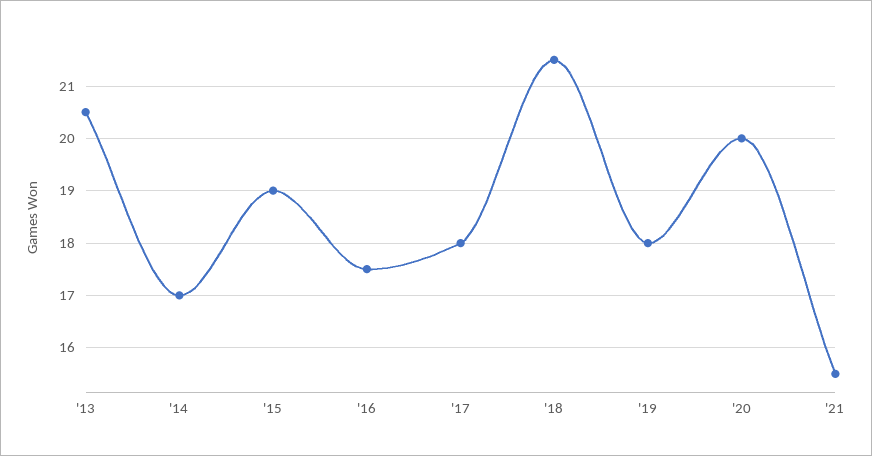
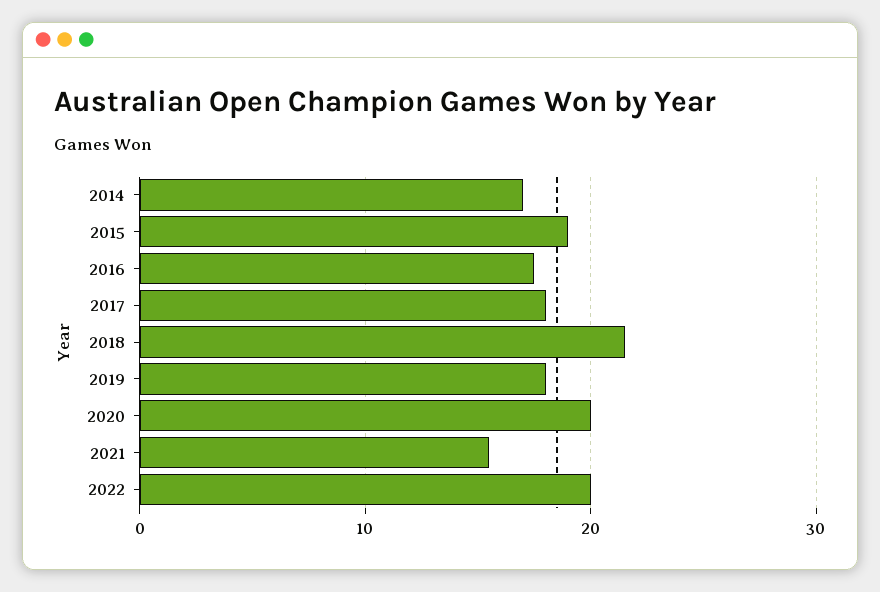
'13: 20.5 -> none
2022: none -> 20

